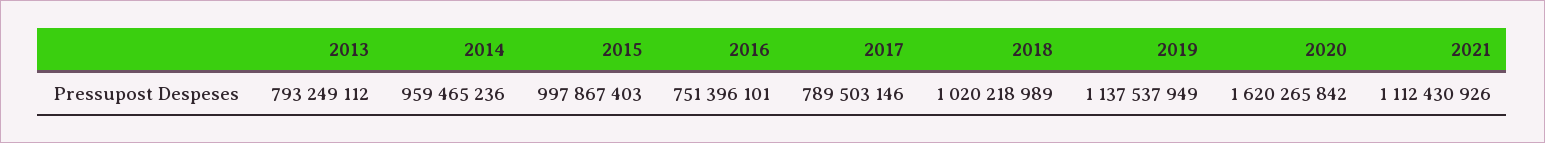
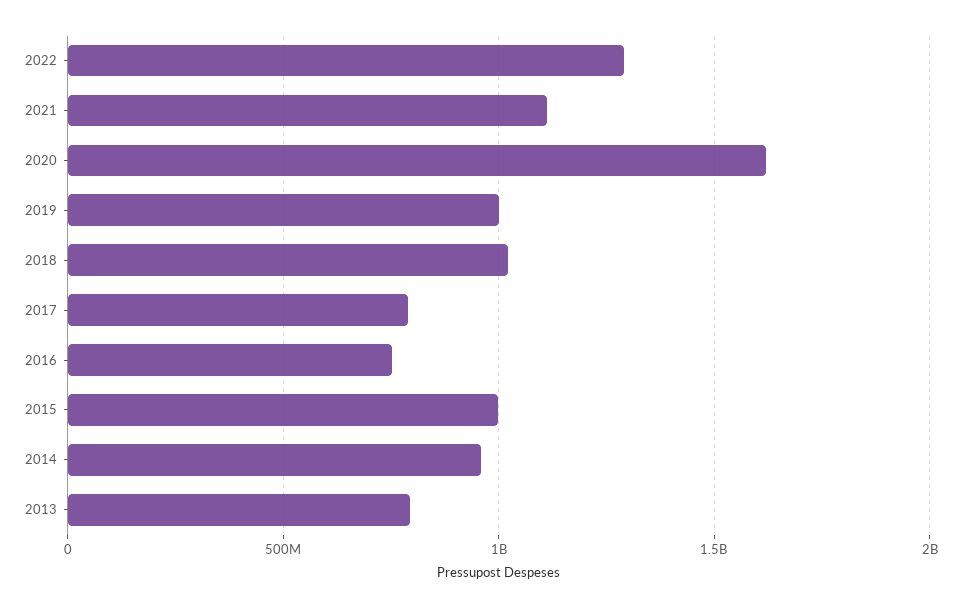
2019: 1137537949 -> 1000000000
2022: none -> 1300000000

